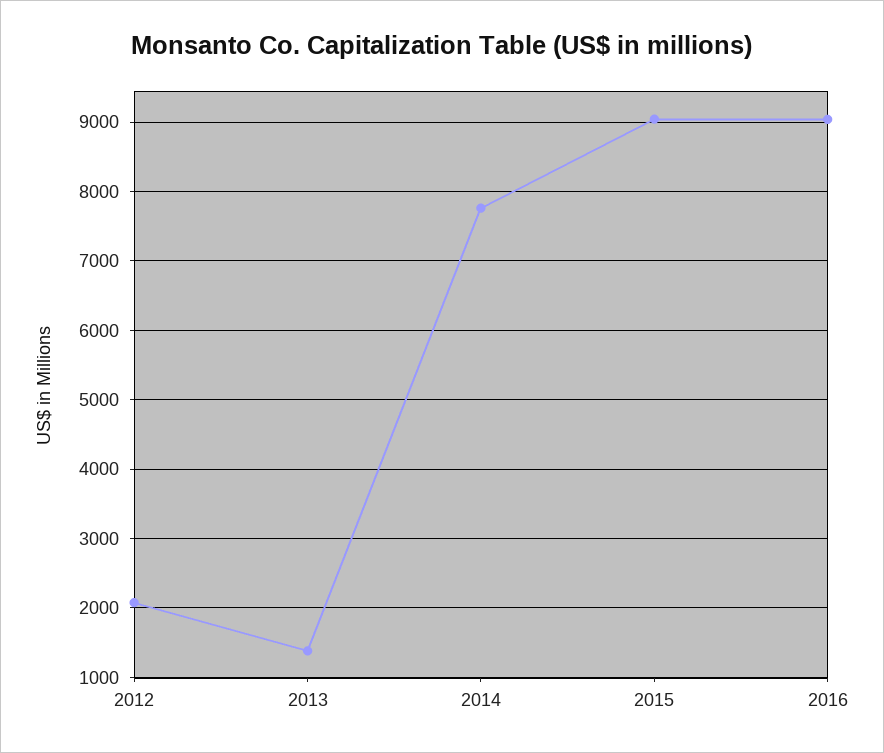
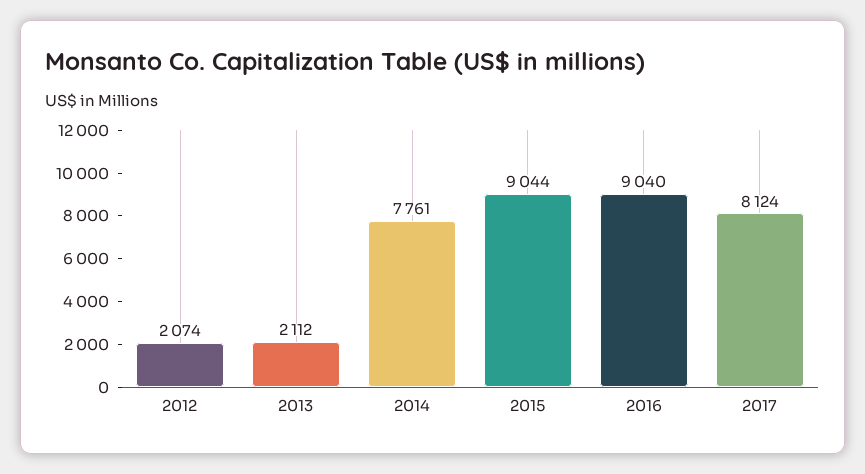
2013: 1400 -> 2112
2017: none -> 8124

